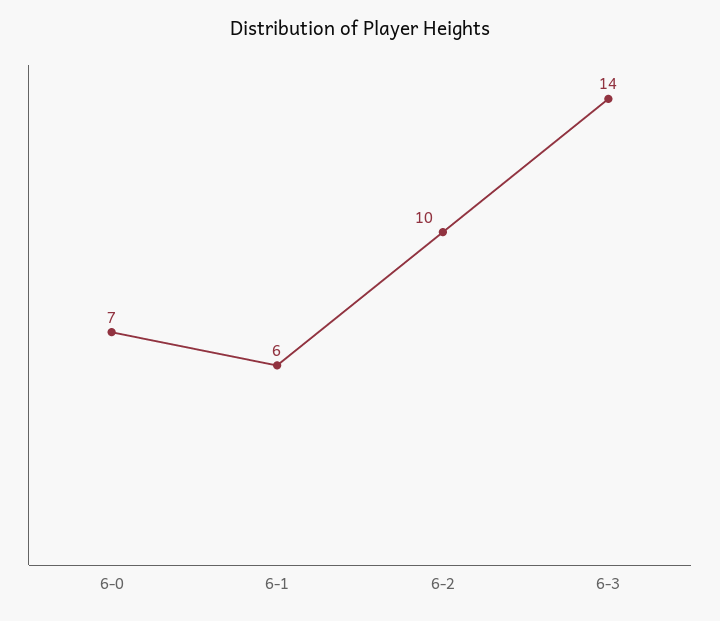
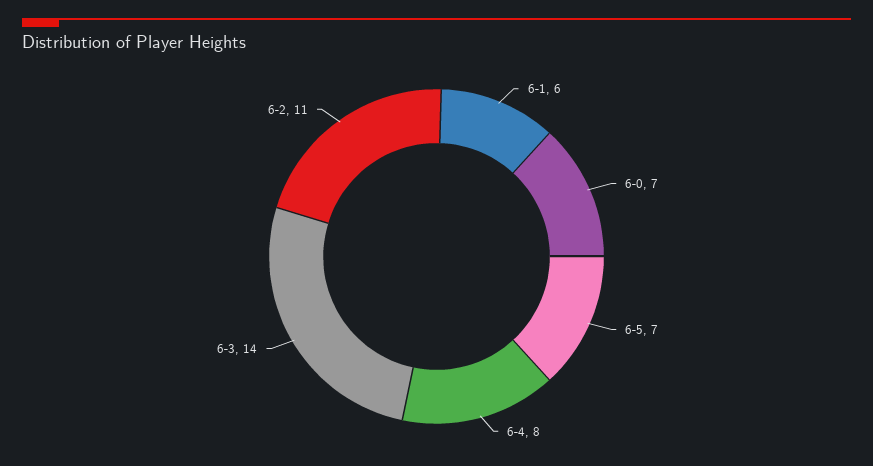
6-2: 10 -> 11
6-5: none -> 7
6-4: none -> 8

